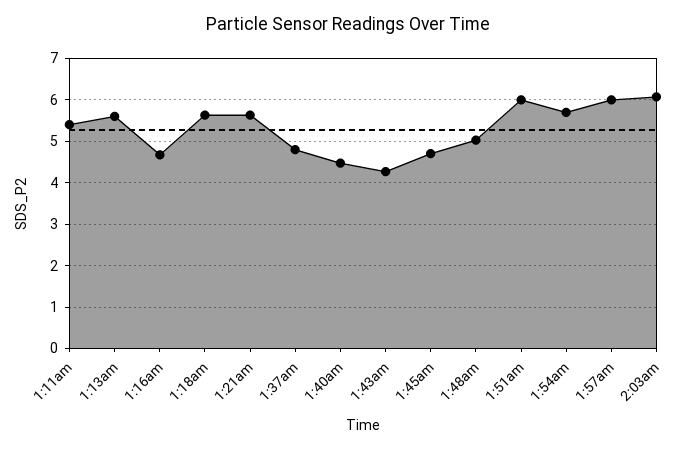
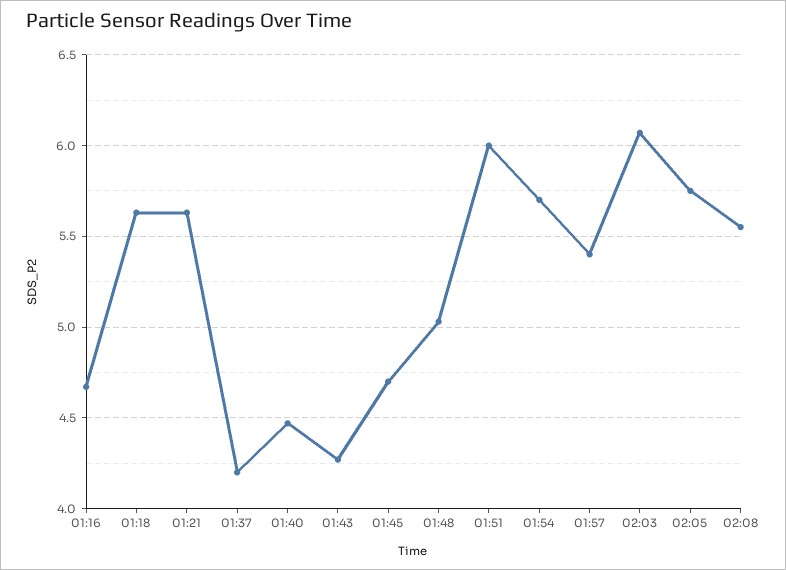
1:11am: 5.4 -> none
1:13am: 5.6 -> none
1:37am: 4.8 -> 4.2
1:57am: 6 -> 5.4
02:05: none -> 5.75
02:08: none -> 5.55

